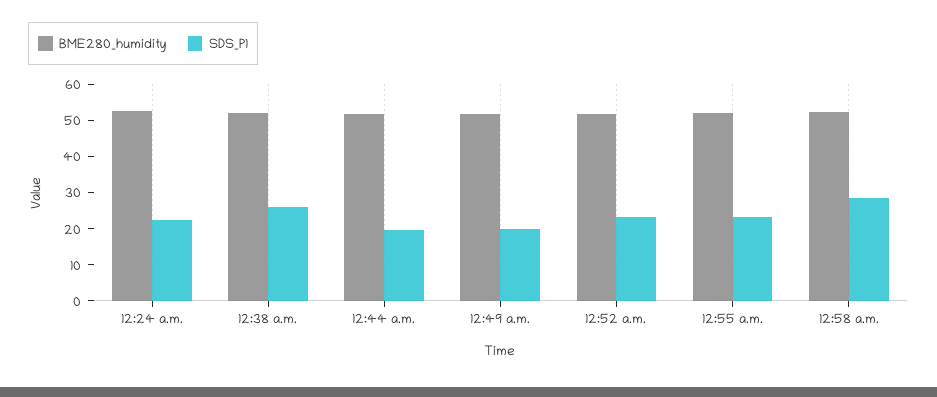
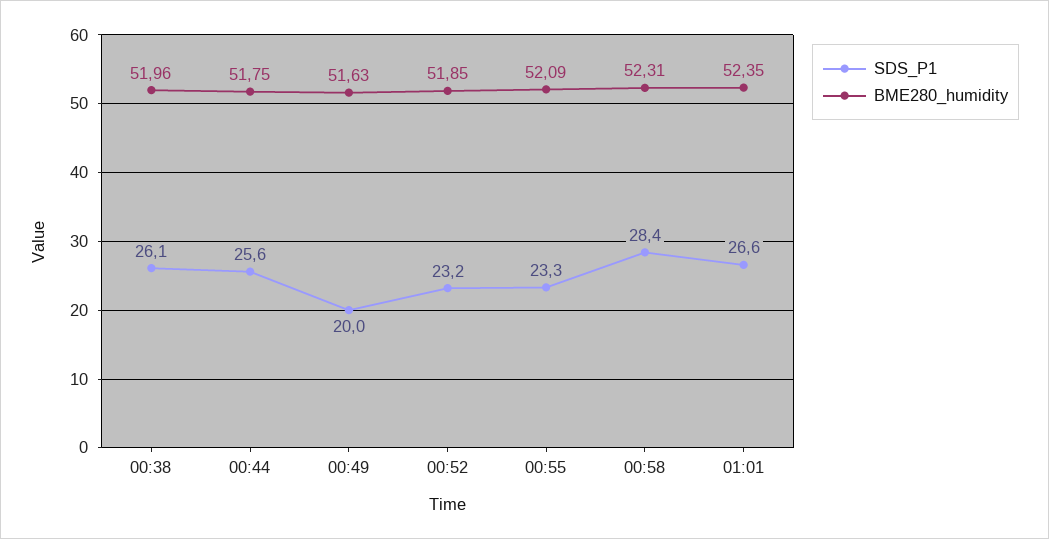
BME280_humidity, 12:24 a.m.: 52.5 -> none
SDS_P1, 12:24 a.m.: 22.5 -> none
SDS_P1, 12:44 a.m.: 20 -> 25.6
SDS_P1, 01:01: none -> 26.6
BME280_humidity, 01:01: none -> 52.35

